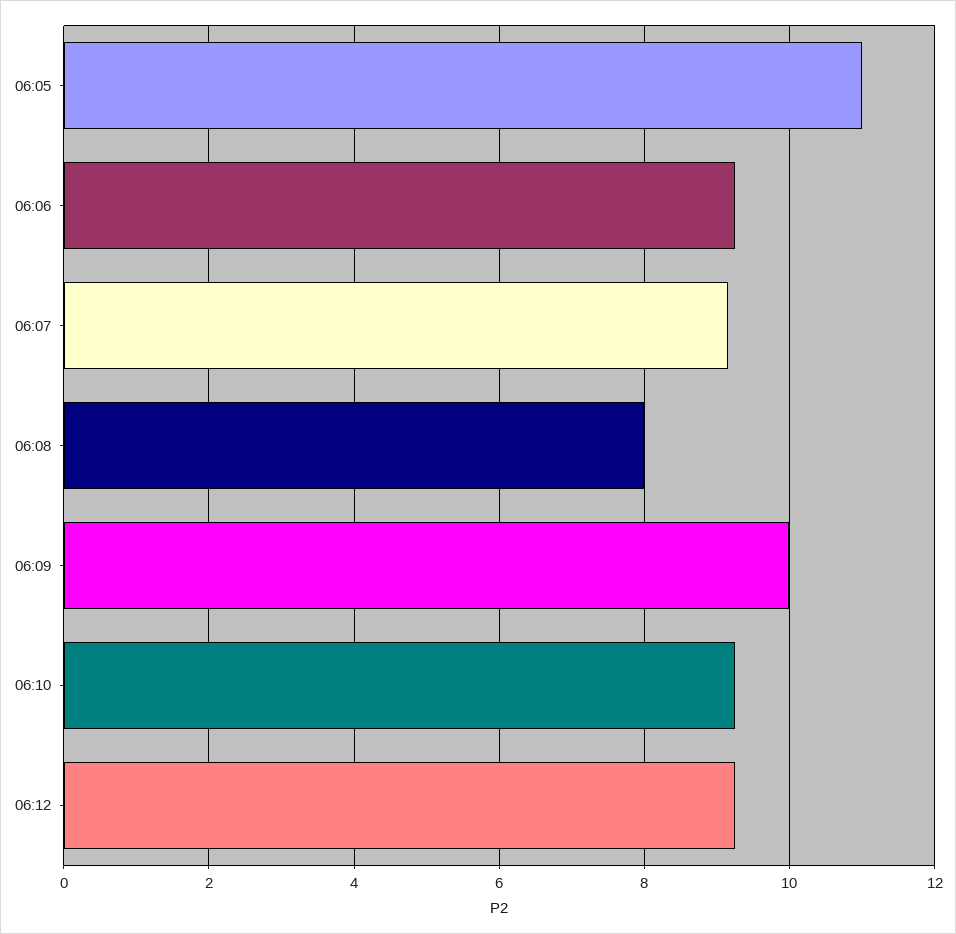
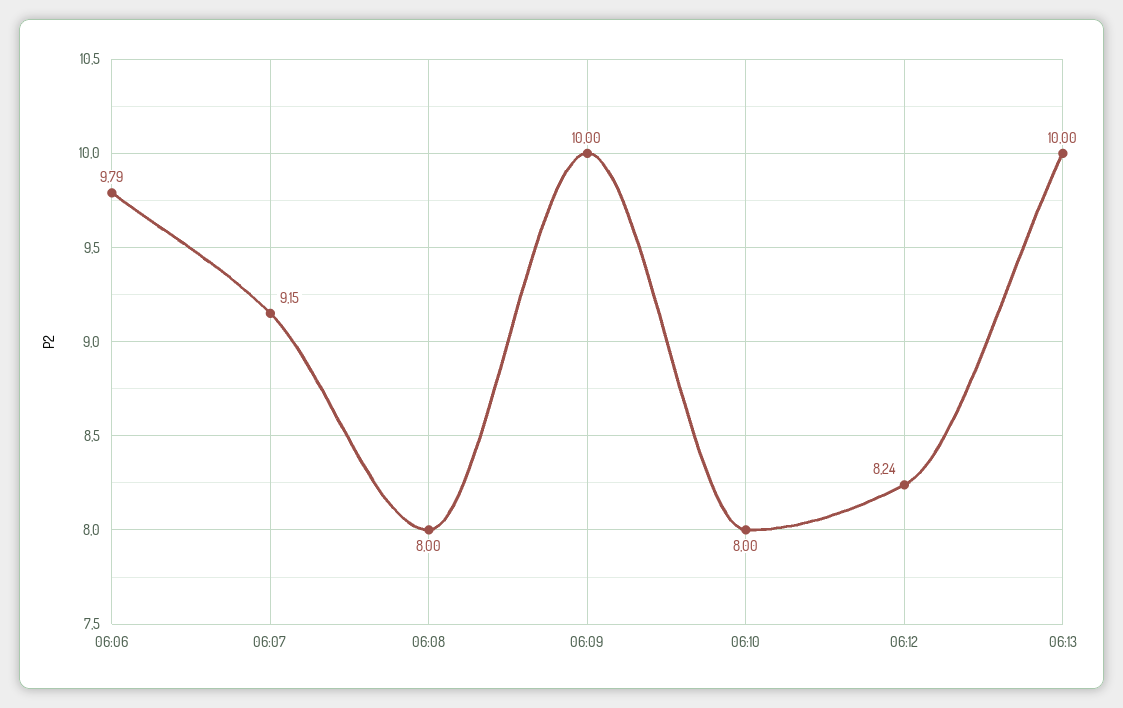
06:05: 11 -> none
06:06: 9.2 -> 9.79
06:10: 9.2 -> 8
06:12: 9.2 -> 8.24
06:13: none -> 10

